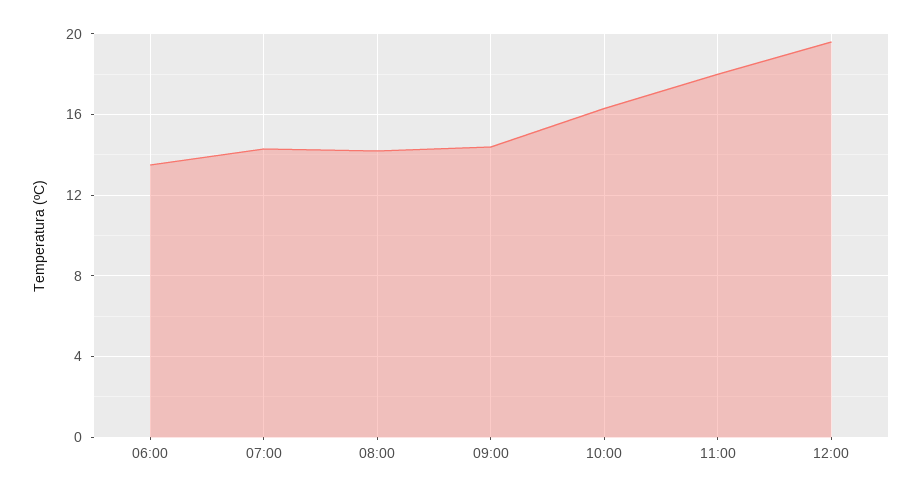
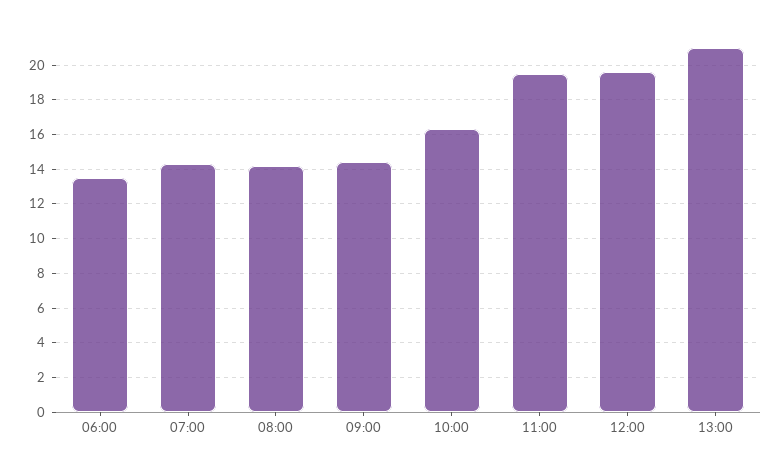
11:00: 18 -> 19.5
13:00: none -> 21

